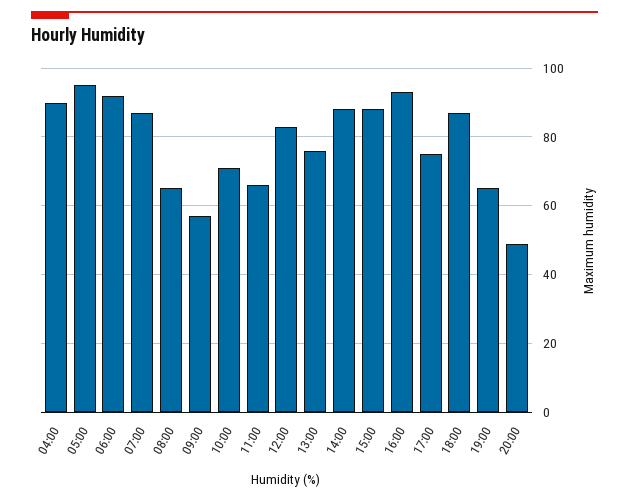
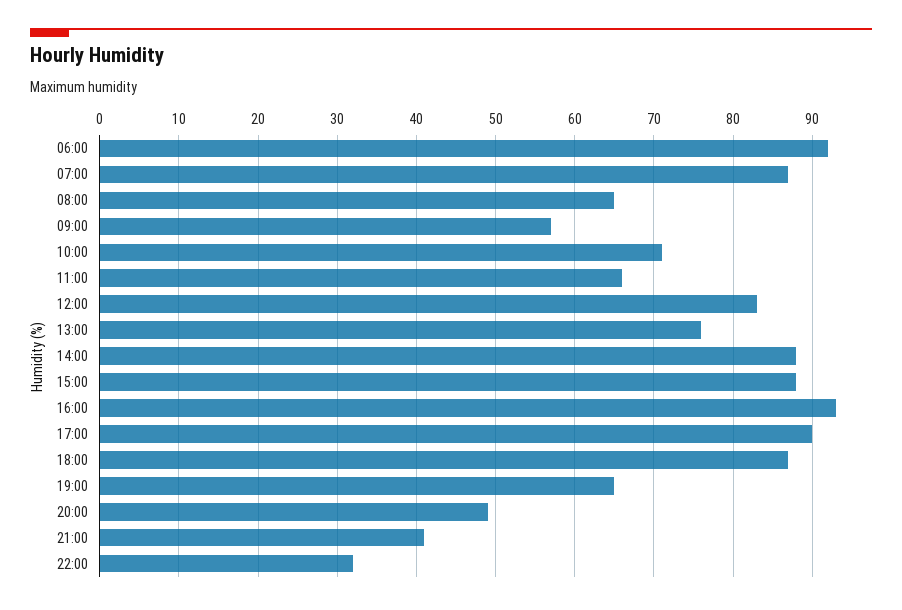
04:00: 90 -> none
05:00: 95 -> none
17:00: 75 -> 90
21:00: none -> 41
22:00: none -> 32

